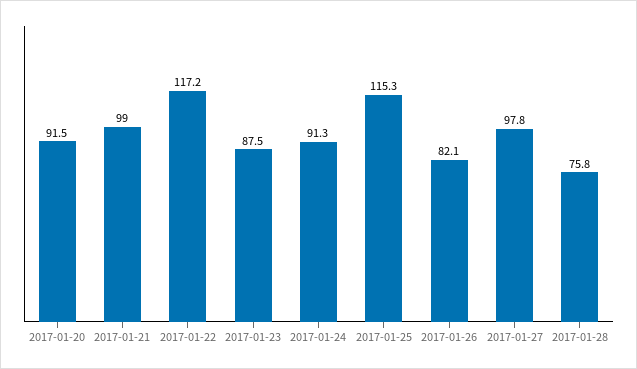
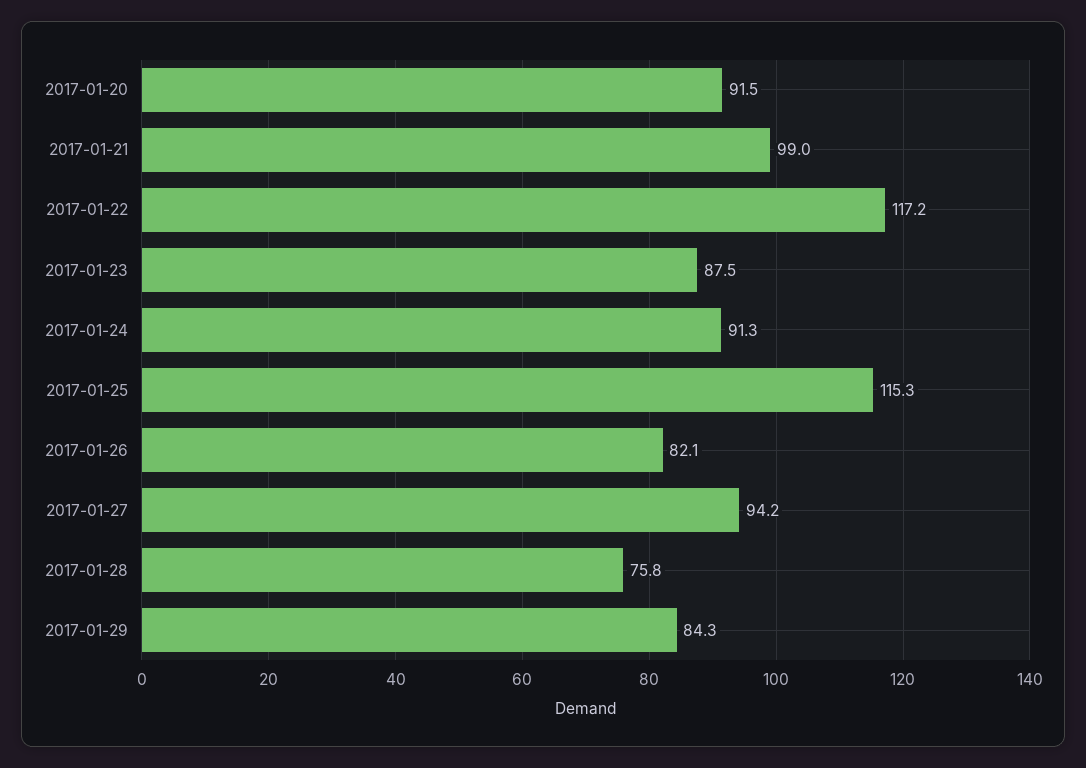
2017-01-27: 97.8 -> 94.2
2017-01-29: none -> 84.3

